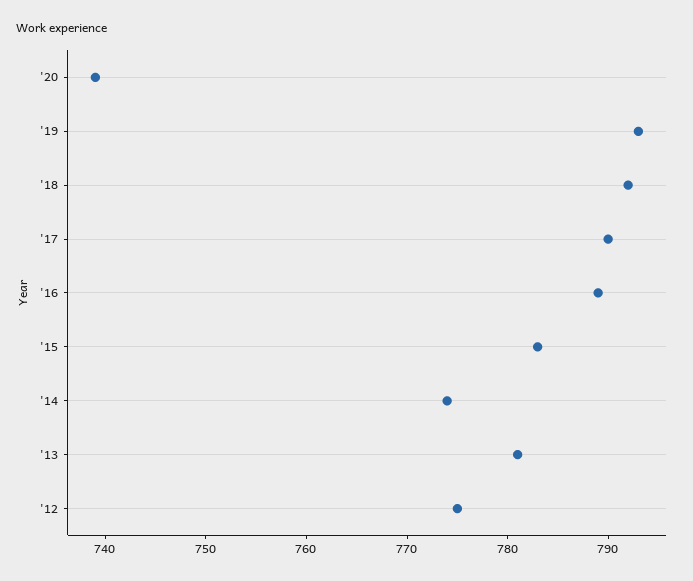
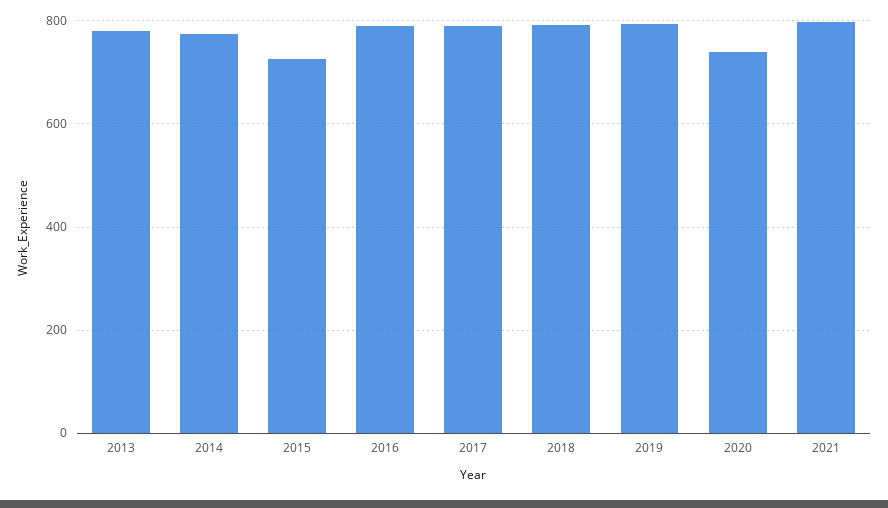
'15: 783 -> 720
'12: 775 -> none
2021: none -> 800

